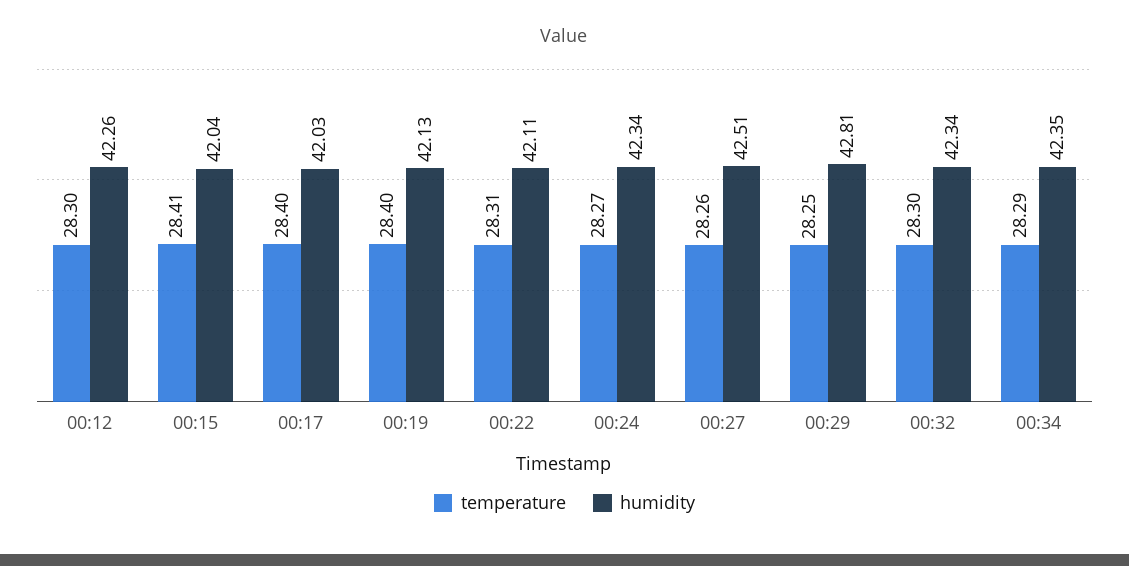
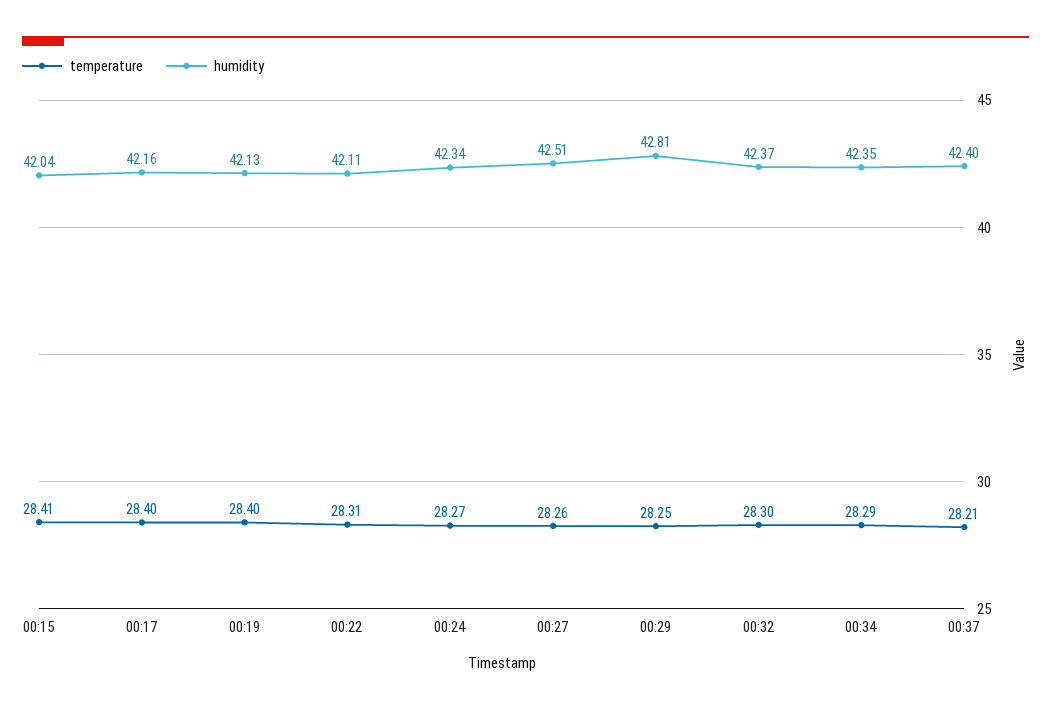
temperature, 00:12: 28.3 -> none
humidity, 00:12: 42.26 -> none
humidity, 00:17: 42.03 -> 42.16
humidity, 00:32: 42.34 -> 42.37
temperature, 00:37: none -> 28.21
humidity, 00:37: none -> 42.4

